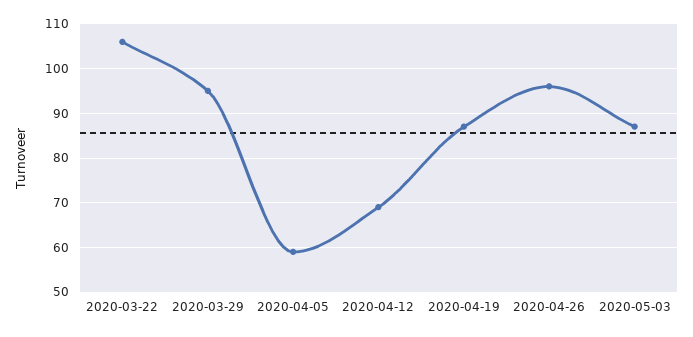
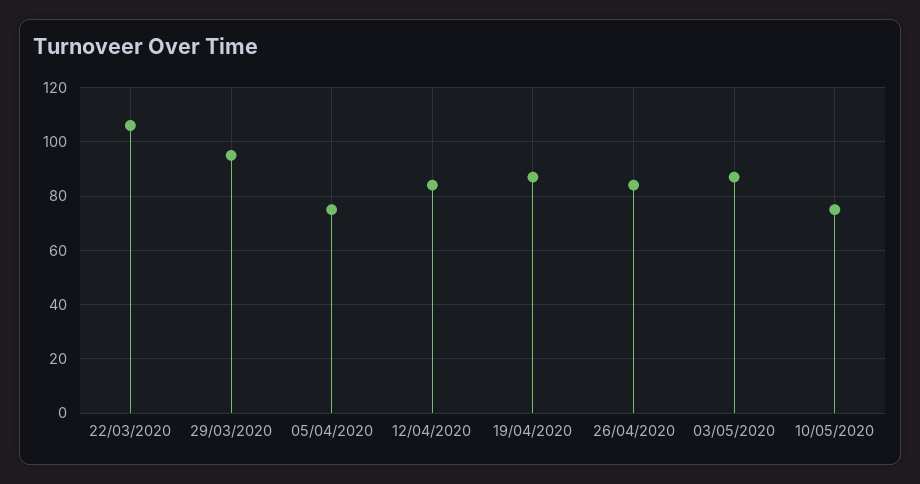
2020-04-05: 60 -> 75
2020-04-12: 70 -> 85
2020-04-26: 95 -> 85
10/05/2020: none -> 75

